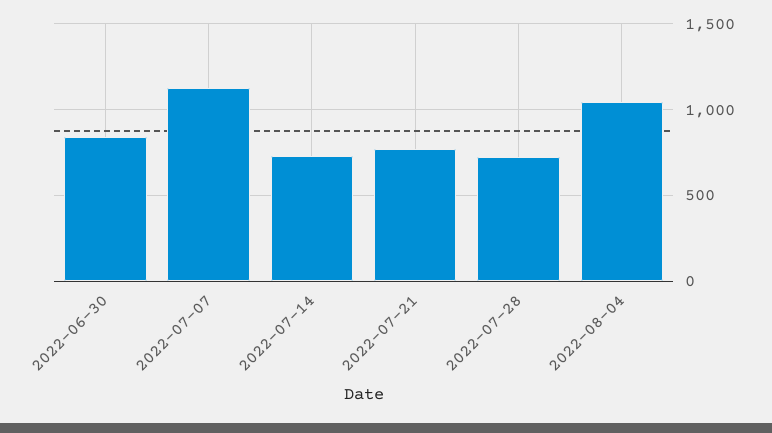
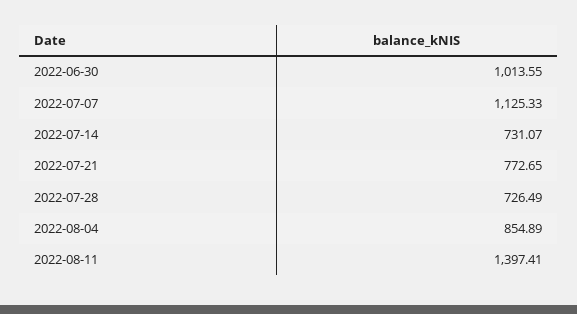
2022-06-30: 850 -> 1013.55
2022-08-04: 1050 -> 854.89
2022-08-11: none -> 1397.41

